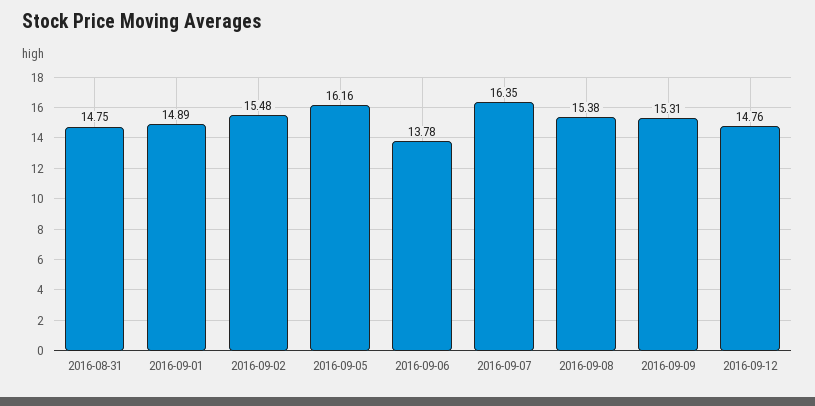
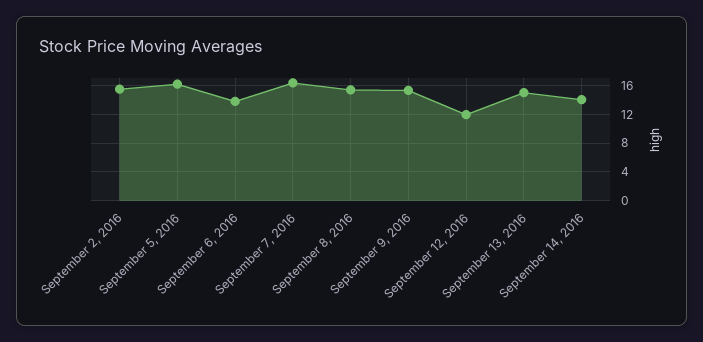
2016-08-31: 14.75 -> none
2016-09-01: 14.89 -> none
2016-09-12: 14.76 -> 12
September 13, 2016: none -> 15
September 14, 2016: none -> 14

